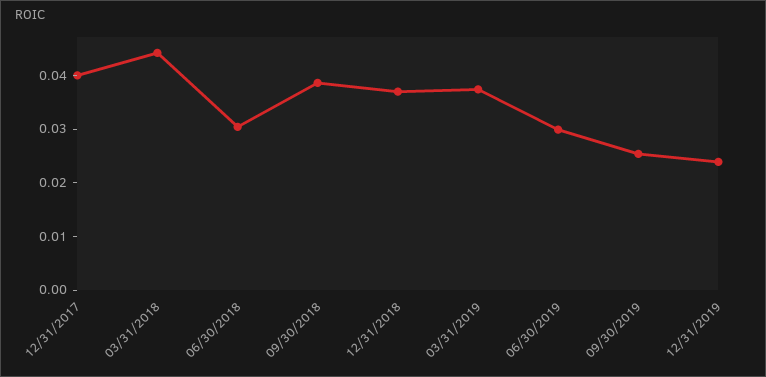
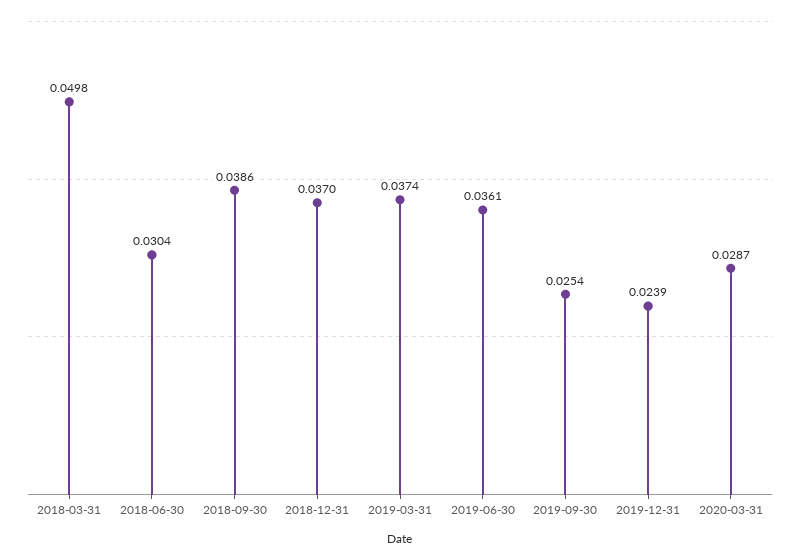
12/31/2017: 0.04 -> none
03/31/2018: 0.044 -> 0.0498
06/30/2019: 0.03 -> 0.0361
2020-03-31: none -> 0.0287

